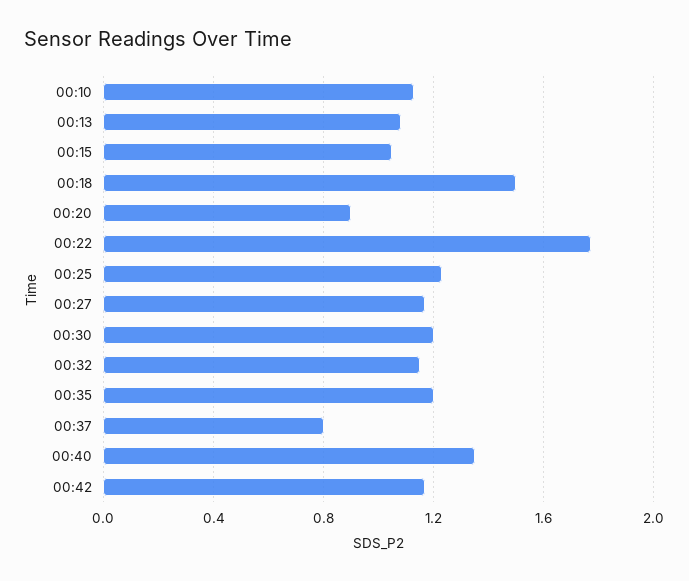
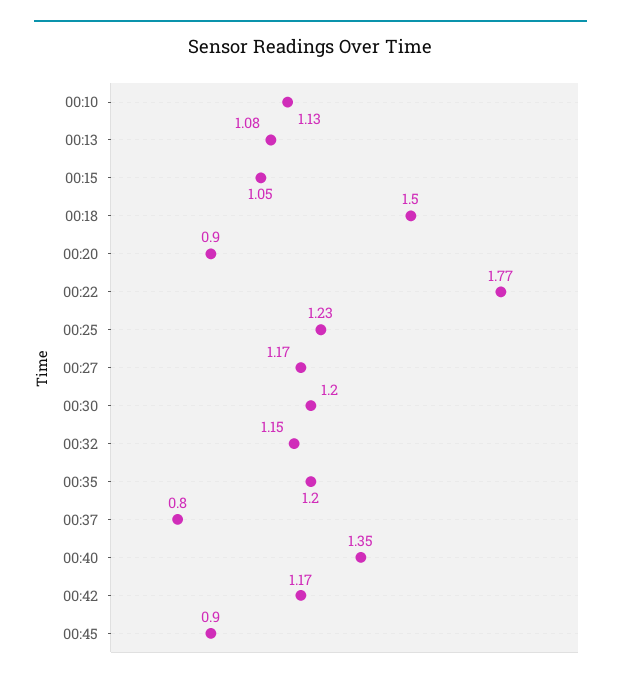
00:45: none -> 0.9

